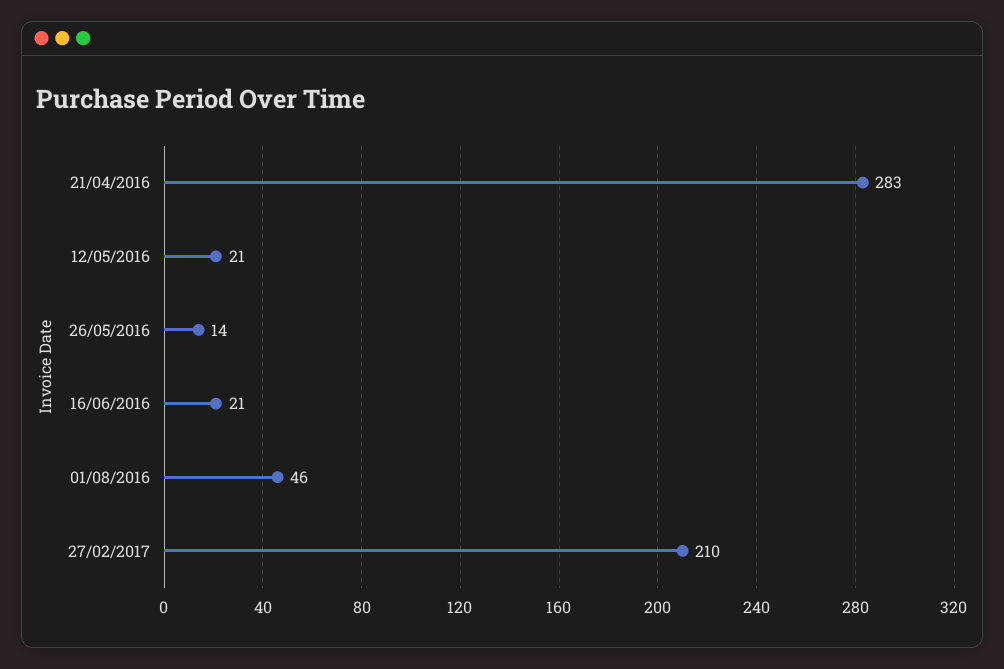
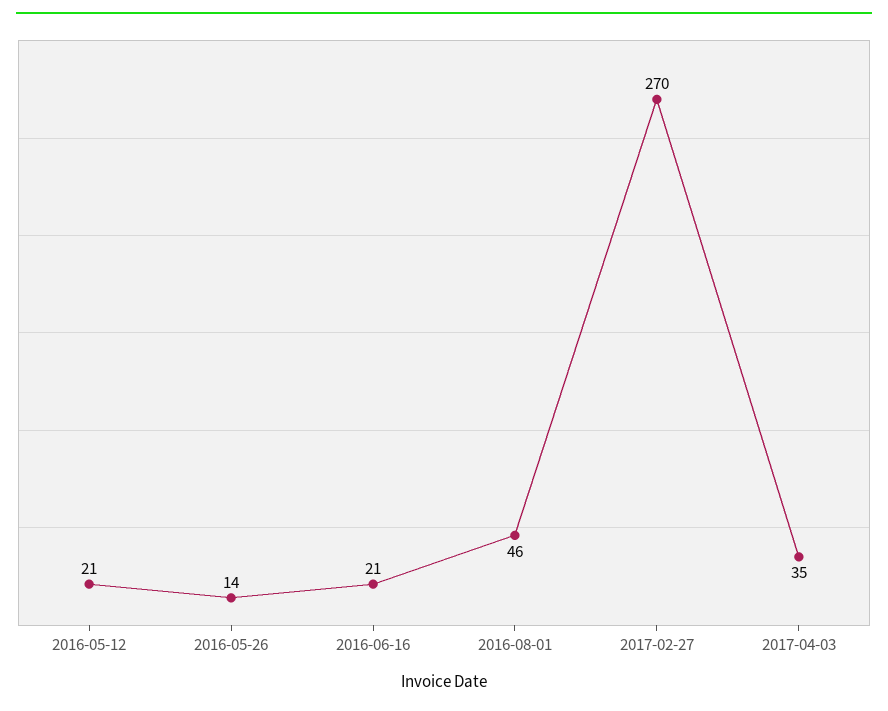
21/04/2016: 283 -> none
27/02/2017: 210 -> 270
2017-04-03: none -> 35

